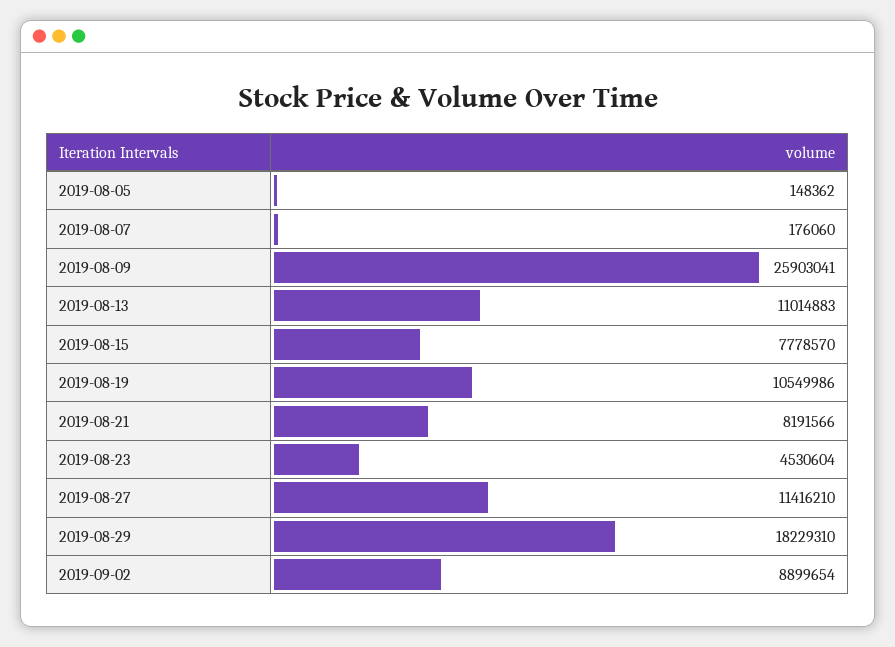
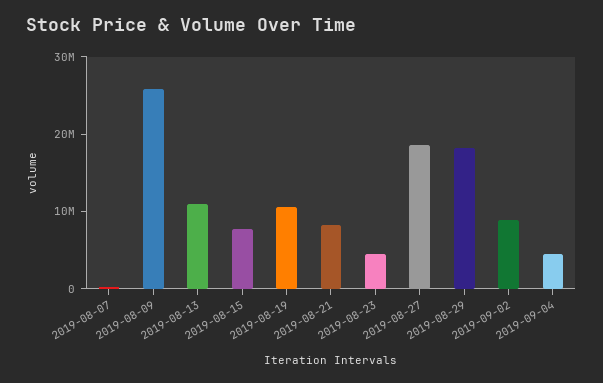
2019-08-05: 148362 -> none
2019-08-27: 11416210 -> 18000000
2019-09-04: none -> 4000000

